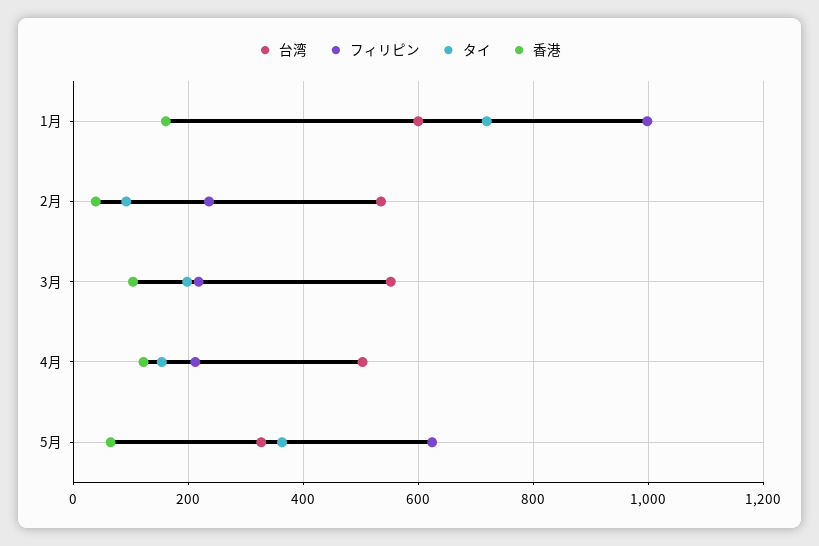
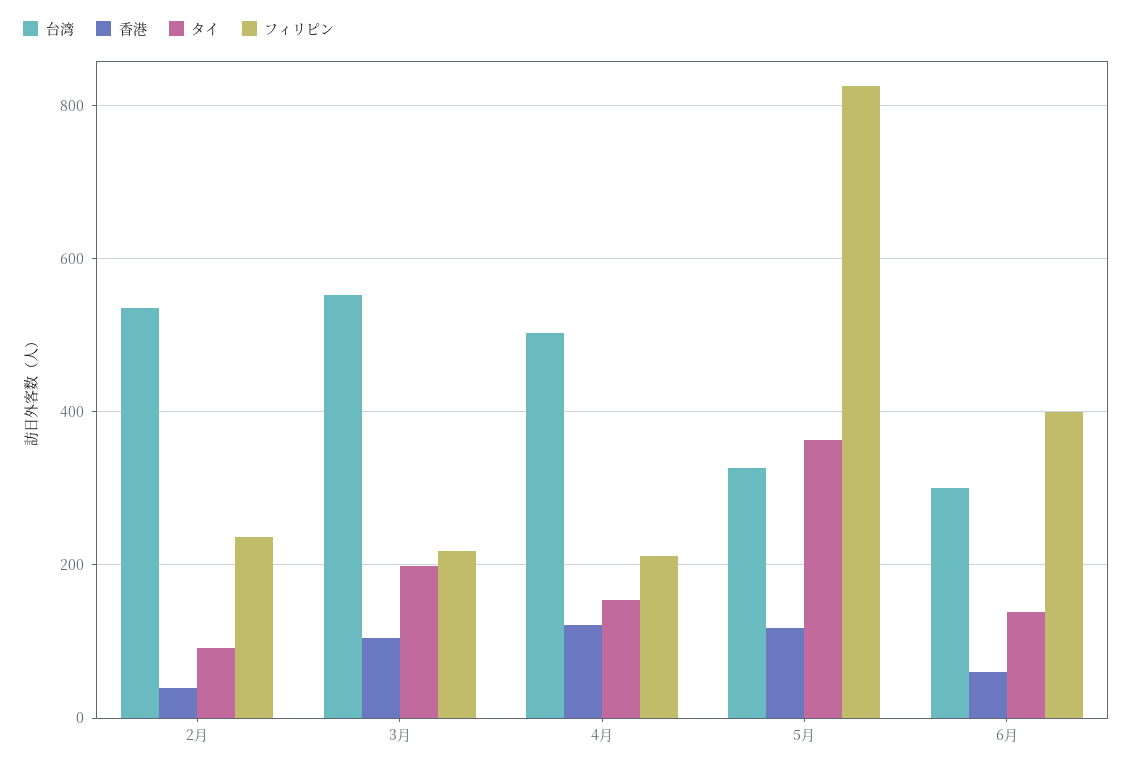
台湾, 1月: 600 -> none
フィリピン, 1月: 1000 -> none
タイ, 1月: 720 -> none
香港, 1月: 160 -> none
フィリピン, 5月: 620 -> 820
香港, 5月: 60 -> 120
台湾, 6月: none -> 300
香港, 6月: none -> 60
タイ, 6月: none -> 140
フィリピン, 6月: none -> 400

